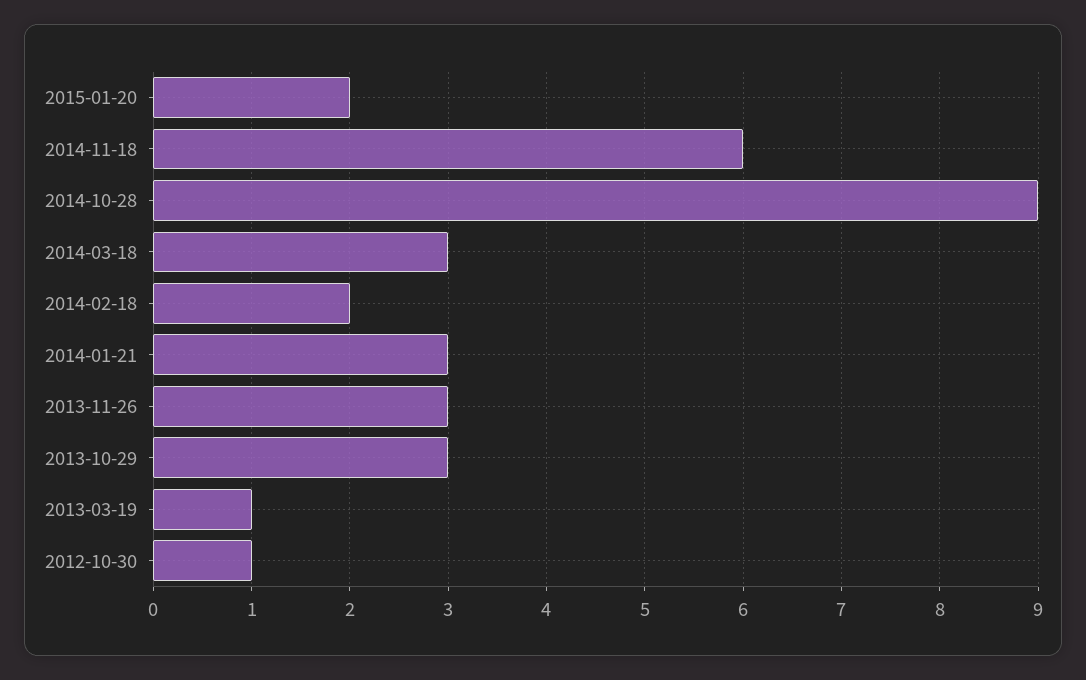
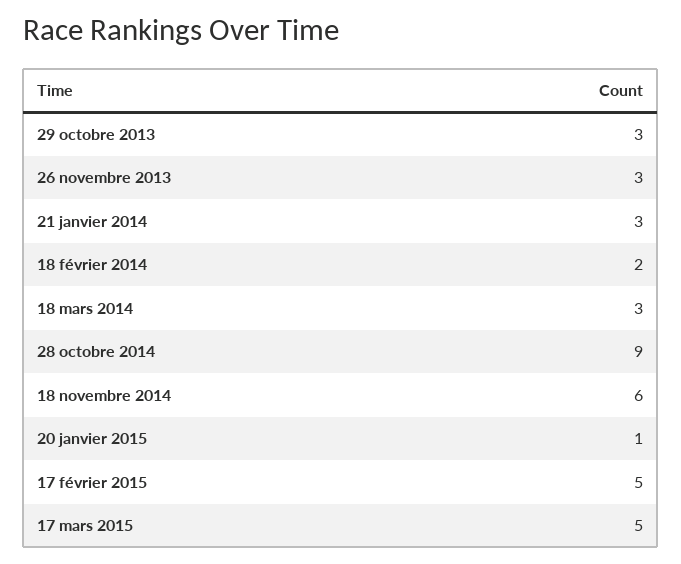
2015-01-20: 2 -> 1
2013-03-19: 1 -> none
2012-10-30: 1 -> none
17 février 2015: none -> 5
17 mars 2015: none -> 5

